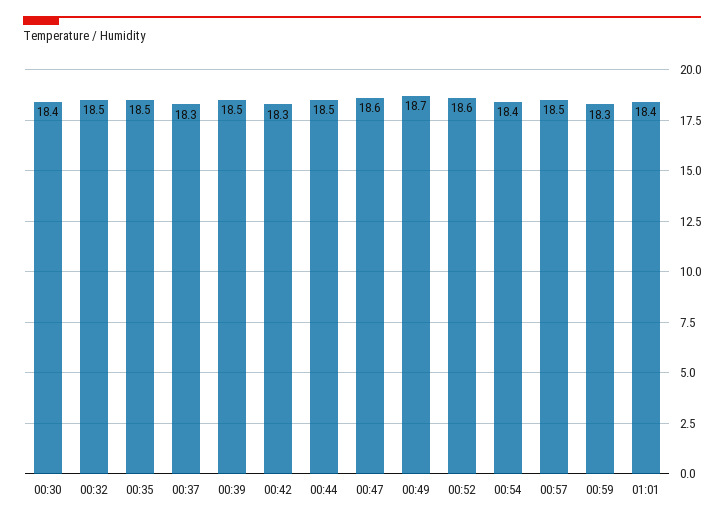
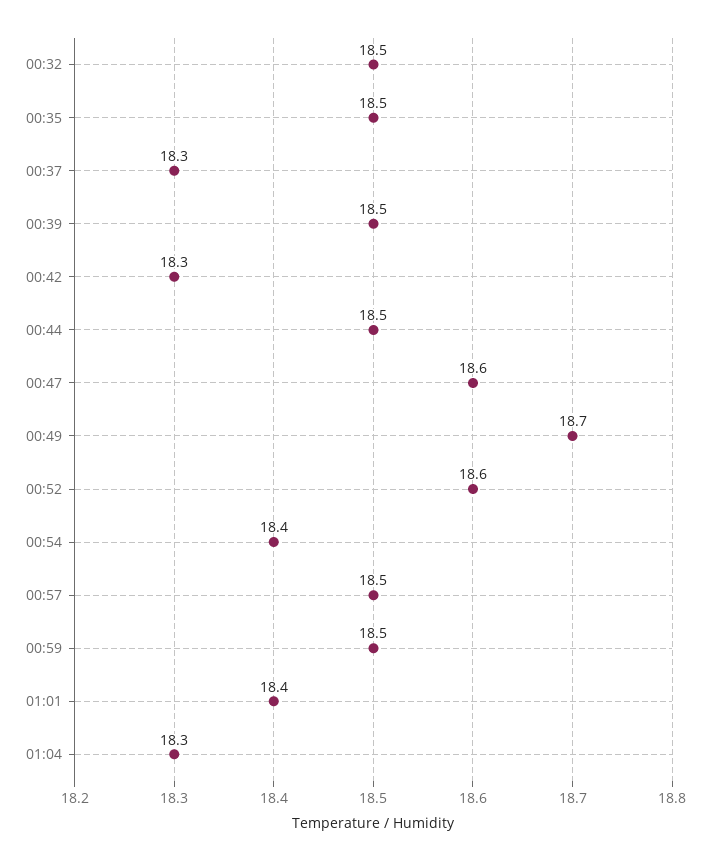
00:30: 18.4 -> none
00:59: 18.3 -> 18.5
01:04: none -> 18.3

